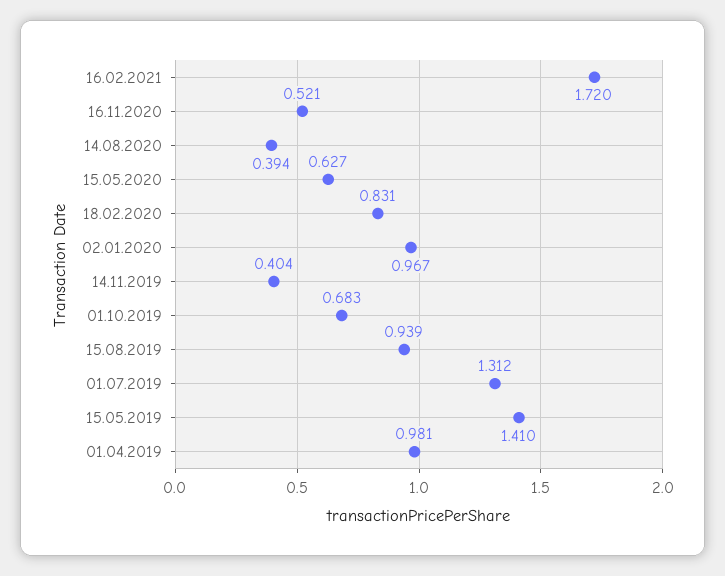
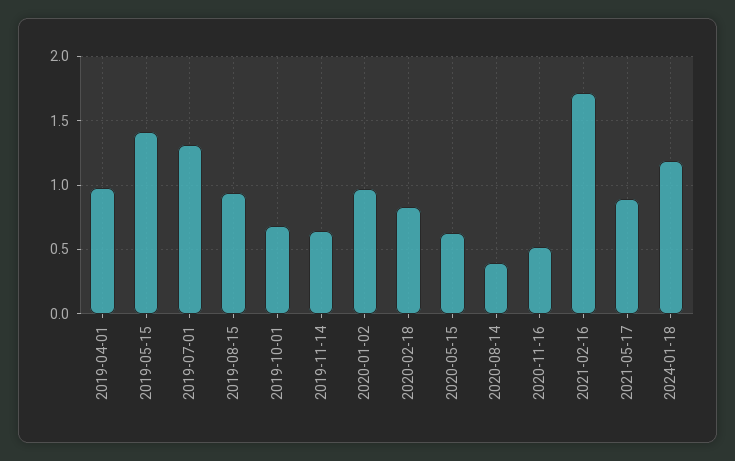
14.11.2019: 0.404 -> 0.65
2021-05-17: none -> 0.9
2024-01-18: none -> 1.2

